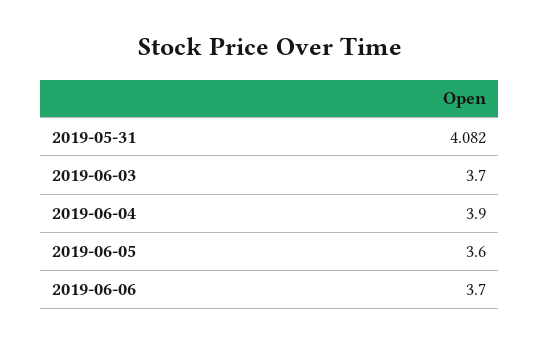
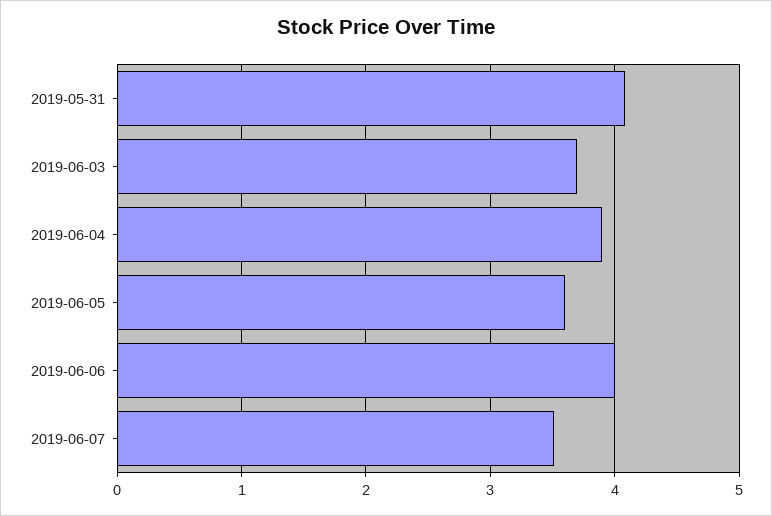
2019-06-06: 3.7 -> 4
2019-06-07: none -> 3.5

